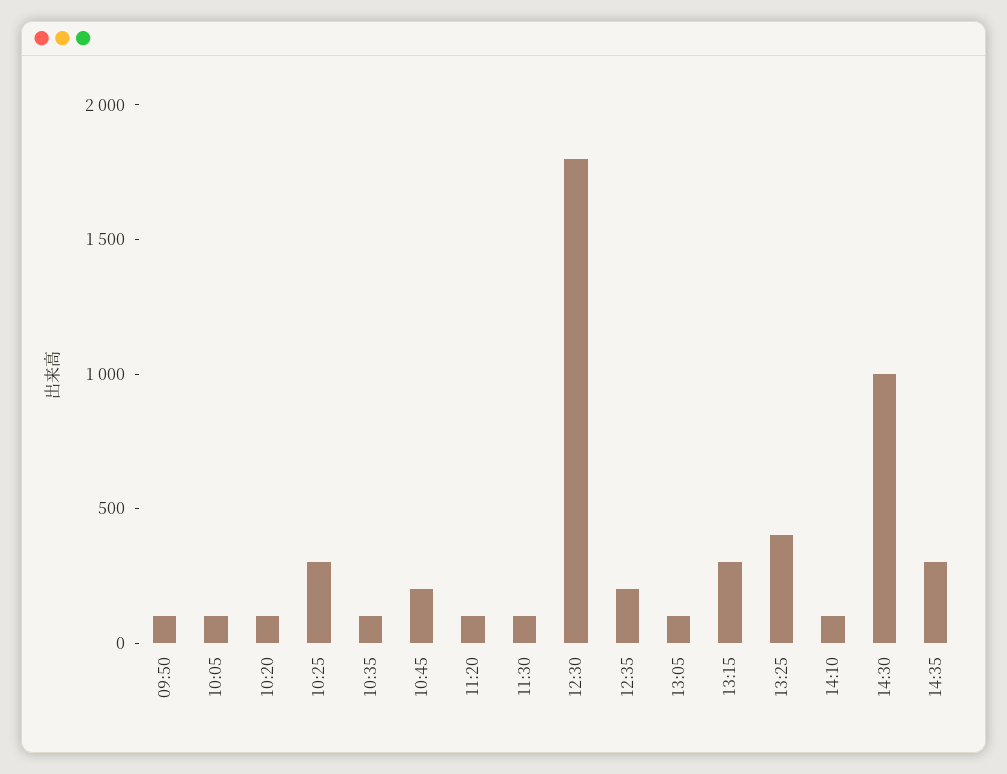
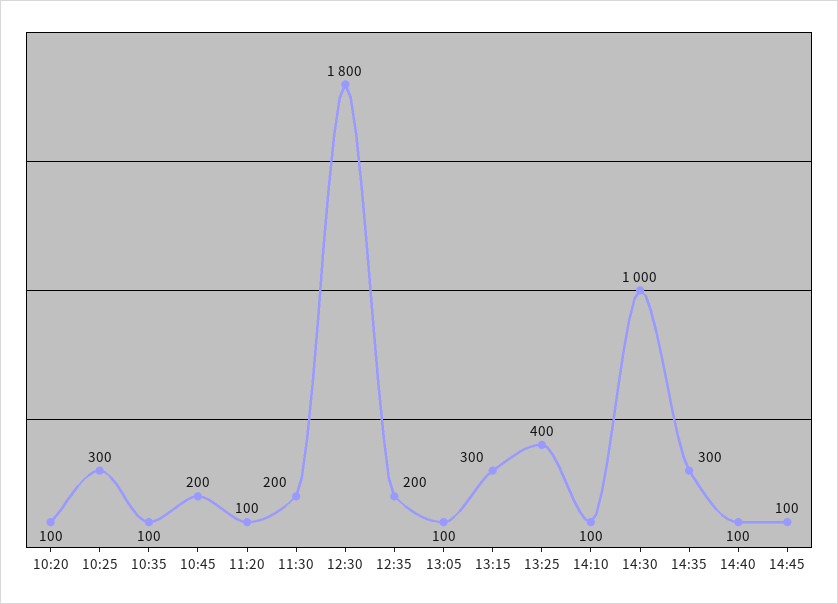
09:50: 100 -> none
10:05: 100 -> none
11:30: 100 -> 200
14:40: none -> 100
14:45: none -> 100

